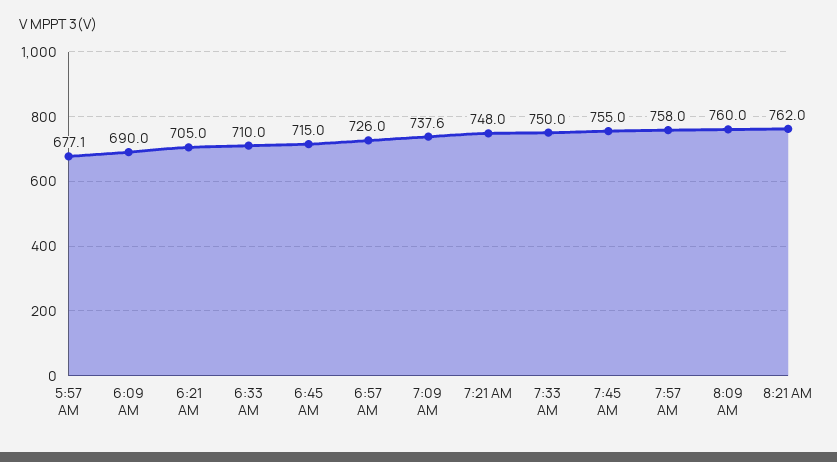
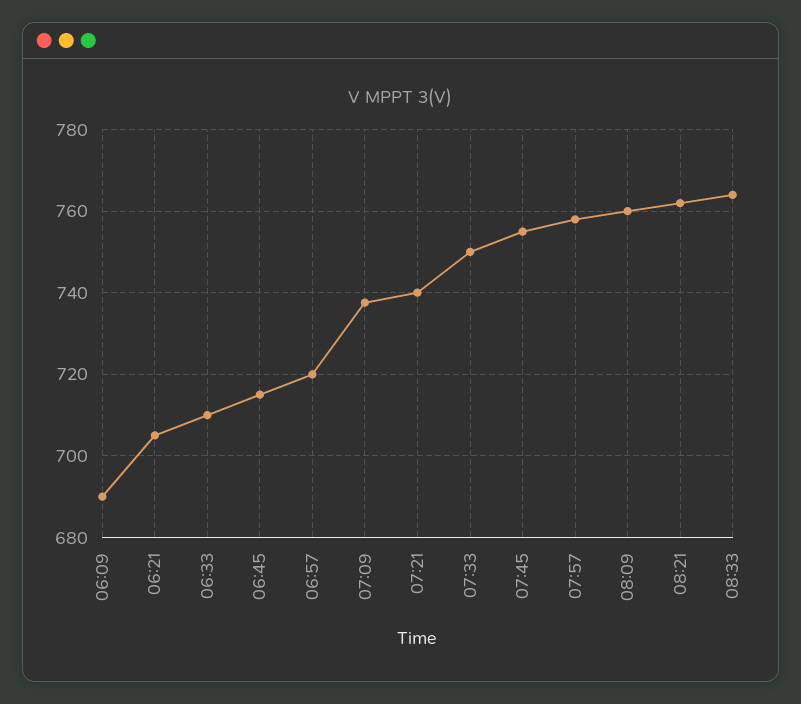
5:57 AM: 677.1 -> none
6:57 AM: 726 -> 720
7:21 AM: 748 -> 740
08:33: none -> 764

